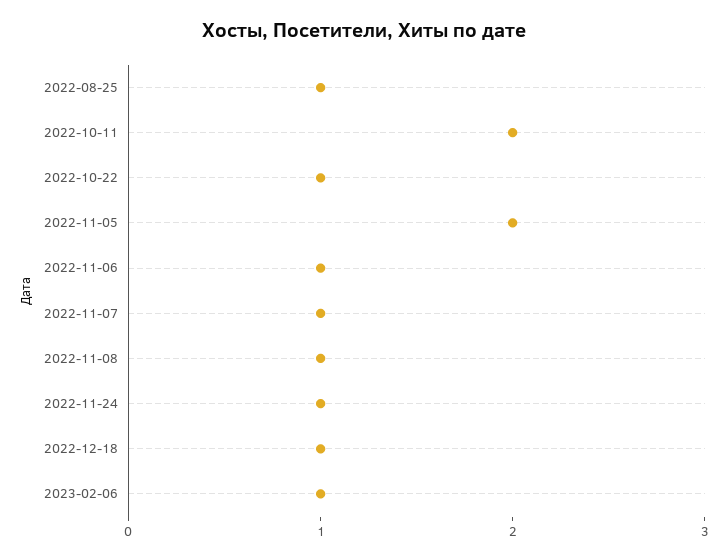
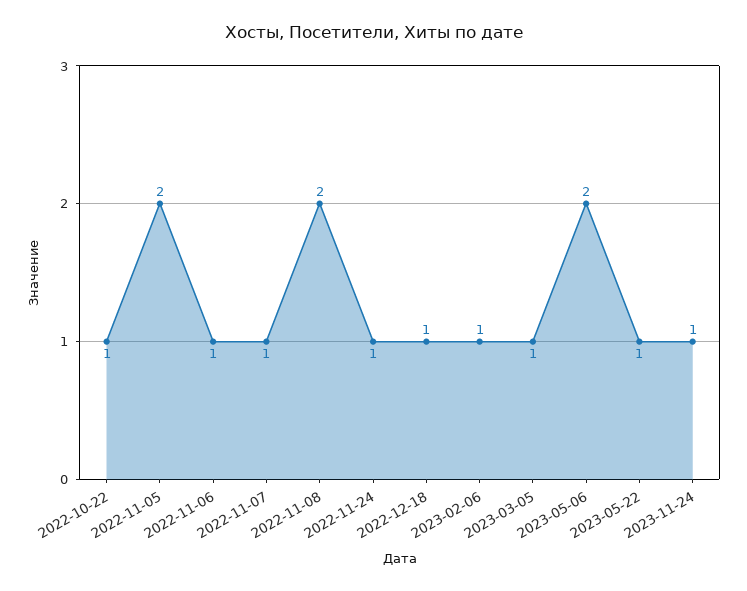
2022-08-25: 1 -> none
2022-10-11: 2 -> none
2022-11-08: 1 -> 2
2023-03-05: none -> 1
2023-05-06: none -> 2
2023-05-22: none -> 1
2023-11-24: none -> 1

